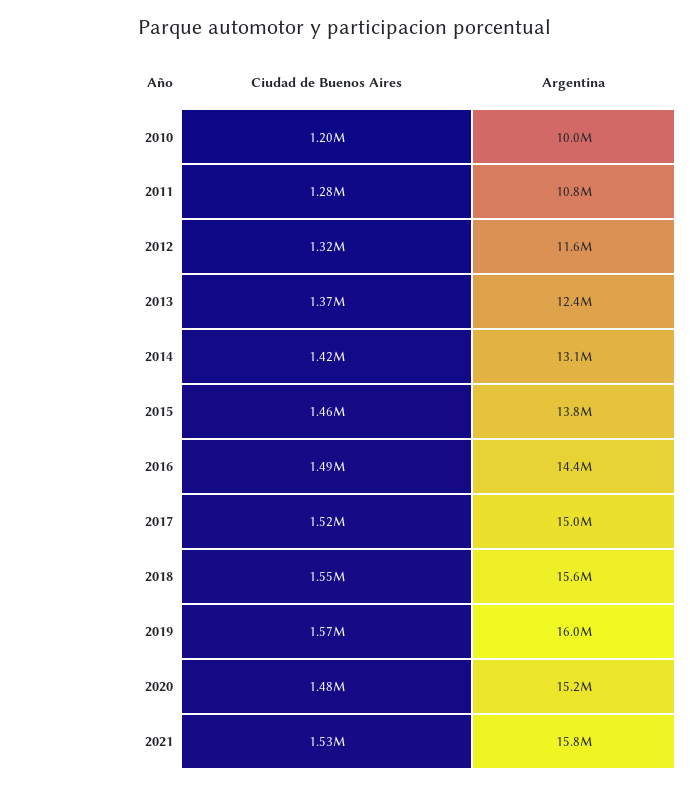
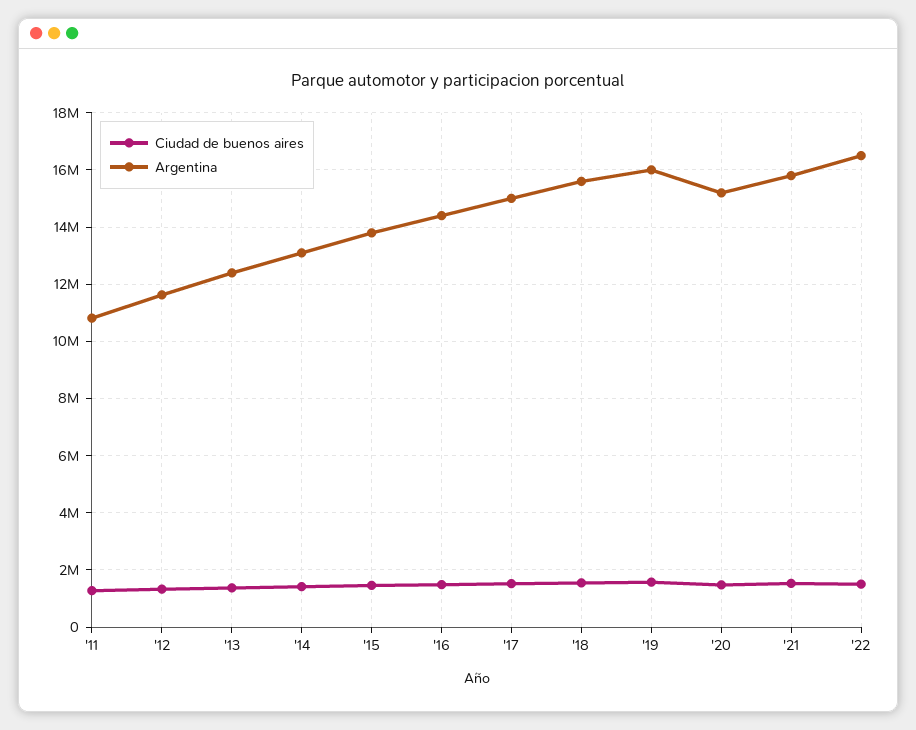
Ciudad de Buenos Aires, 2010: 1200000 -> none
Argentina, 2010: 10000000 -> none
Ciudad de Buenos Aires, '22: none -> 1500000
Argentina, '22: none -> 16500000

